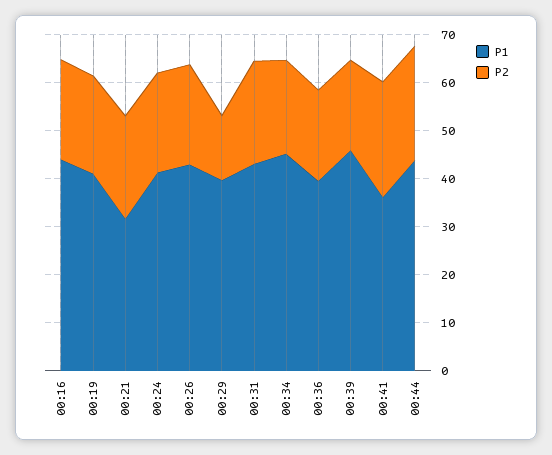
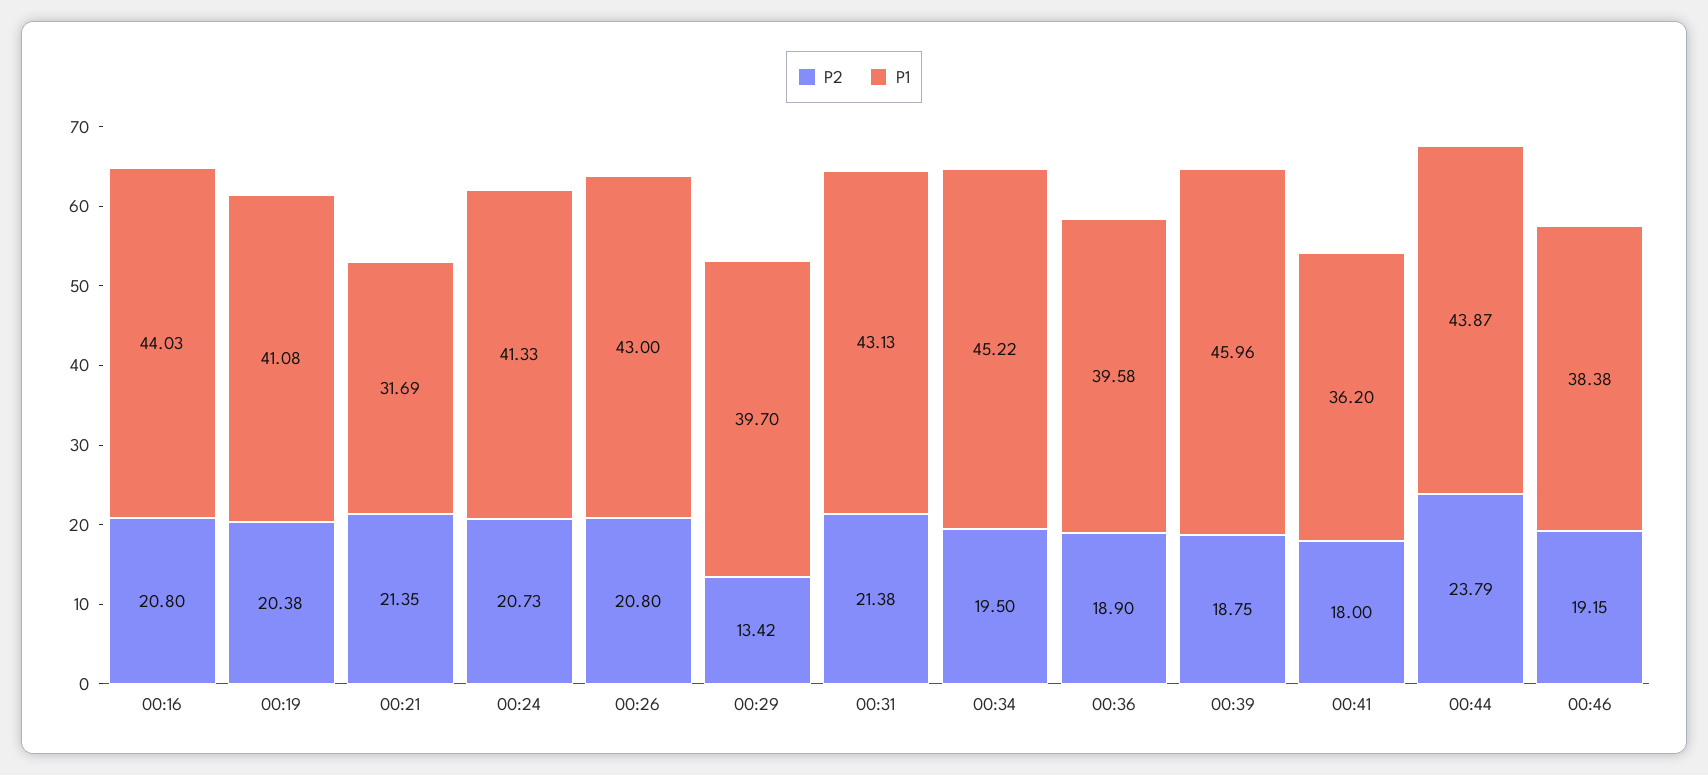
P2, 00:41: 24 -> 18
P2, 00:46: none -> 19.15
P1, 00:46: none -> 38.38

